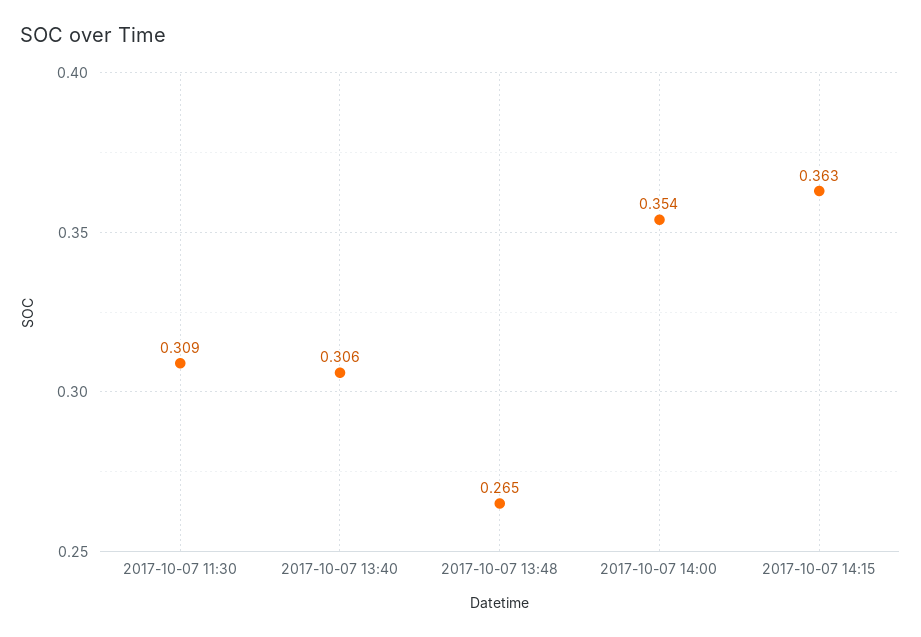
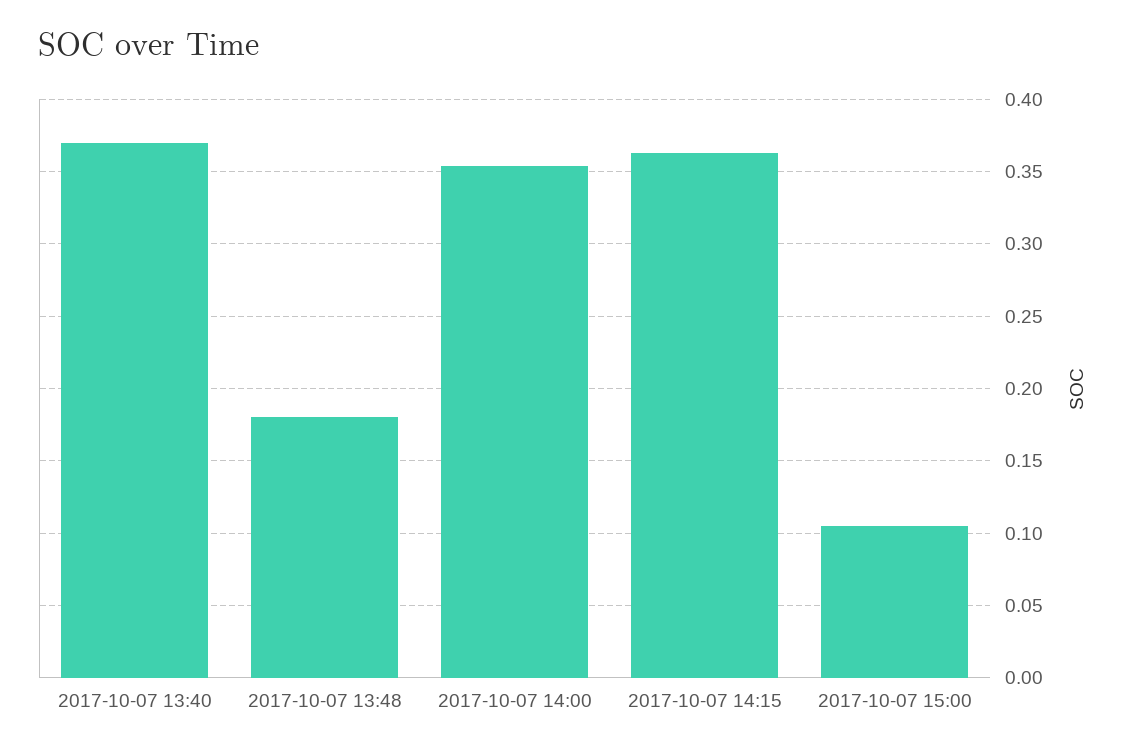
2017-10-07 11:30: 0.309 -> none
2017-10-07 13:40: 0.306 -> 0.37
2017-10-07 13:48: 0.265 -> 0.18
2017-10-07 15:00: none -> 0.105

